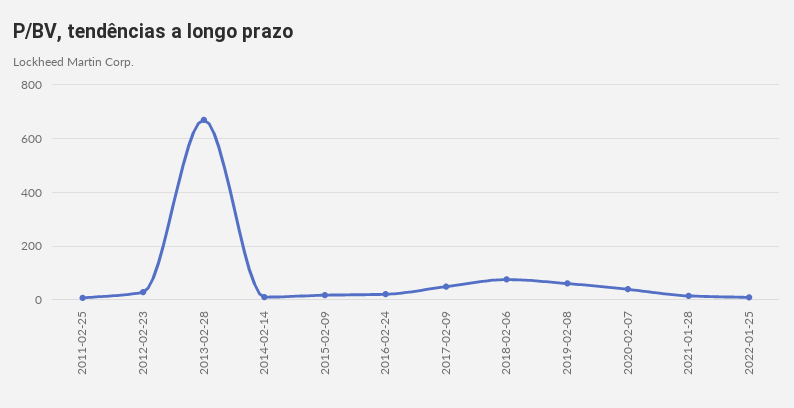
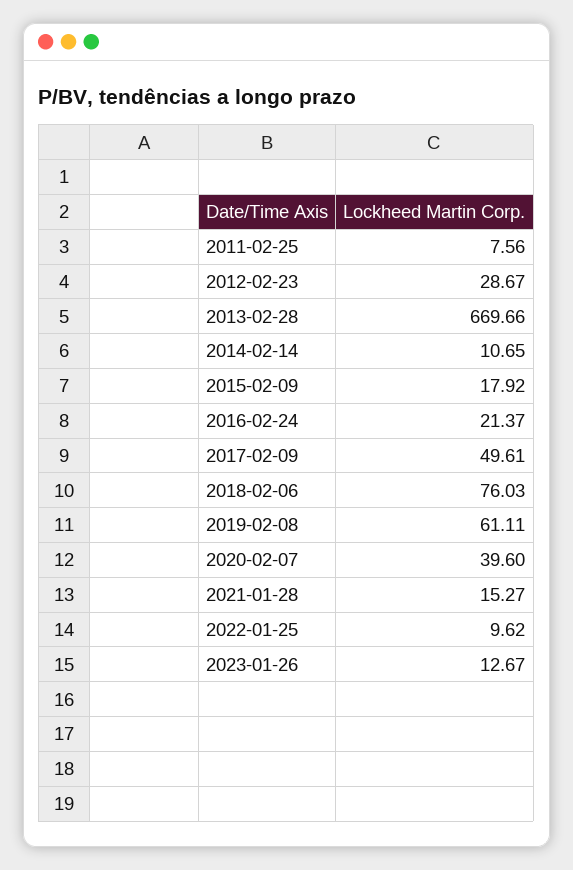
2023-01-26: none -> 12.67

